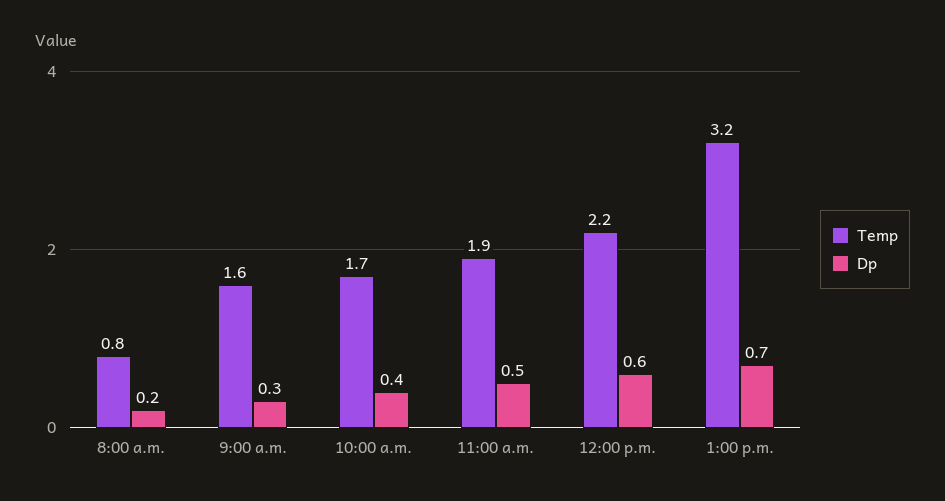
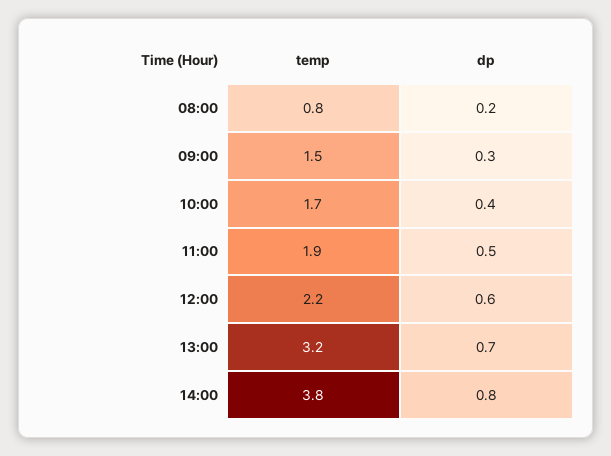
Temp, 9:00 a.m.: 1.6 -> 1.5
Temp, 14:00: none -> 3.8
Dp, 14:00: none -> 0.8

